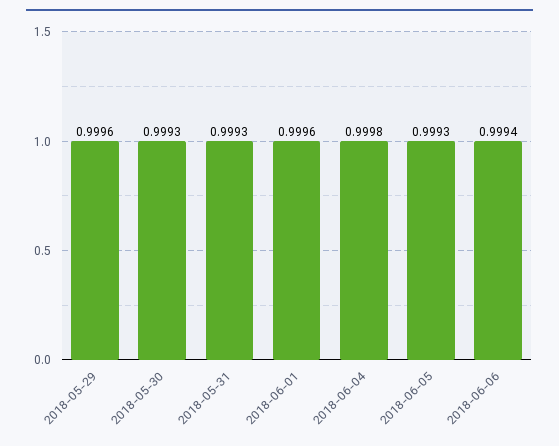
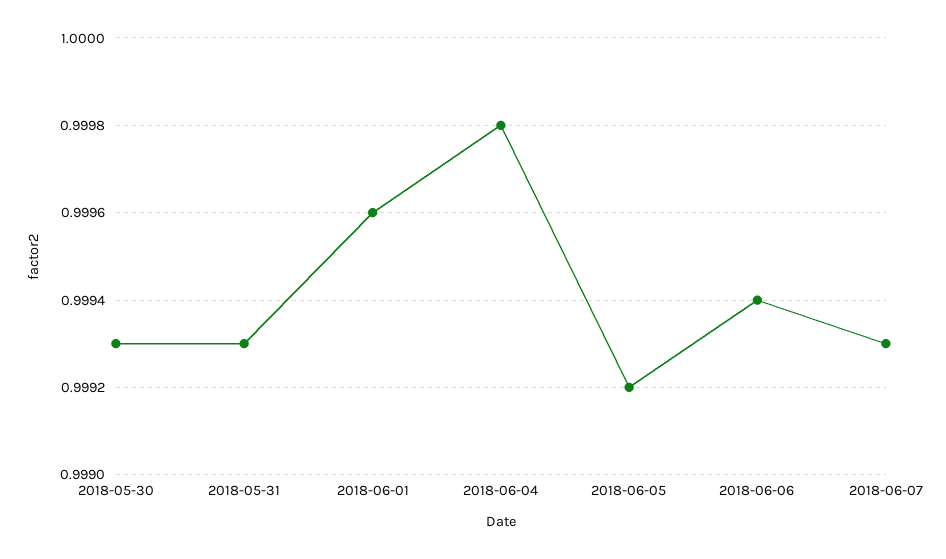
2018-05-29: 0.9996 -> none
2018-06-05: 0.9993 -> 0.9992
2018-06-07: none -> 0.9993

